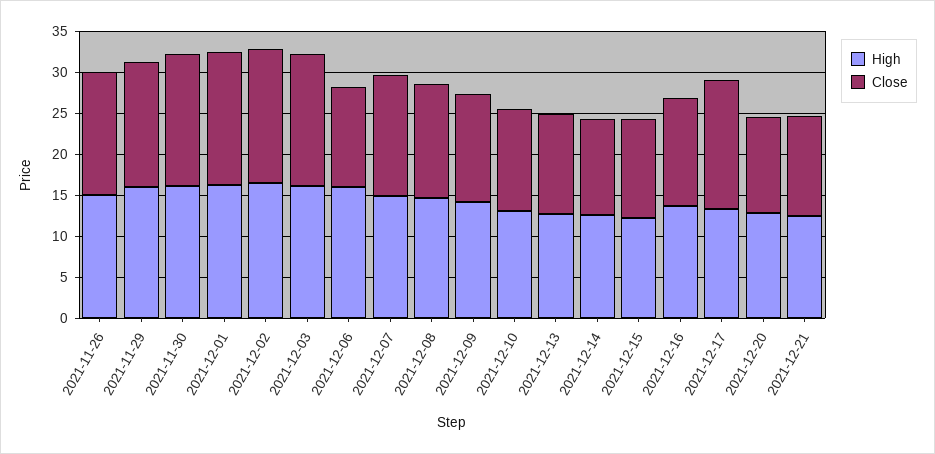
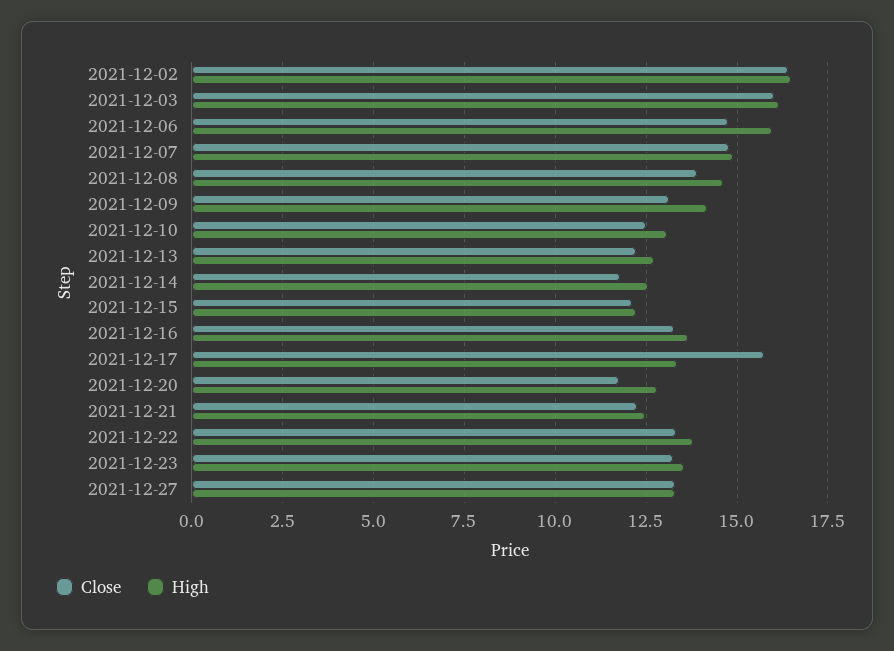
High, 2021-11-26: 15 -> none
Close, 2021-11-26: 15 -> none
High, 2021-11-29: 16 -> none
Close, 2021-11-29: 15 -> none
High, 2021-11-30: 16 -> none
Close, 2021-11-30: 16 -> none
High, 2021-12-01: 16 -> none
Close, 2021-12-01: 16 -> none
Close, 2021-12-06: 12 -> 14.75
Close, 2021-12-22: none -> 13.25
High, 2021-12-22: none -> 13.75
Close, 2021-12-23: none -> 13.25
High, 2021-12-23: none -> 13.5
Close, 2021-12-27: none -> 13.25
High, 2021-12-27: none -> 13.25

